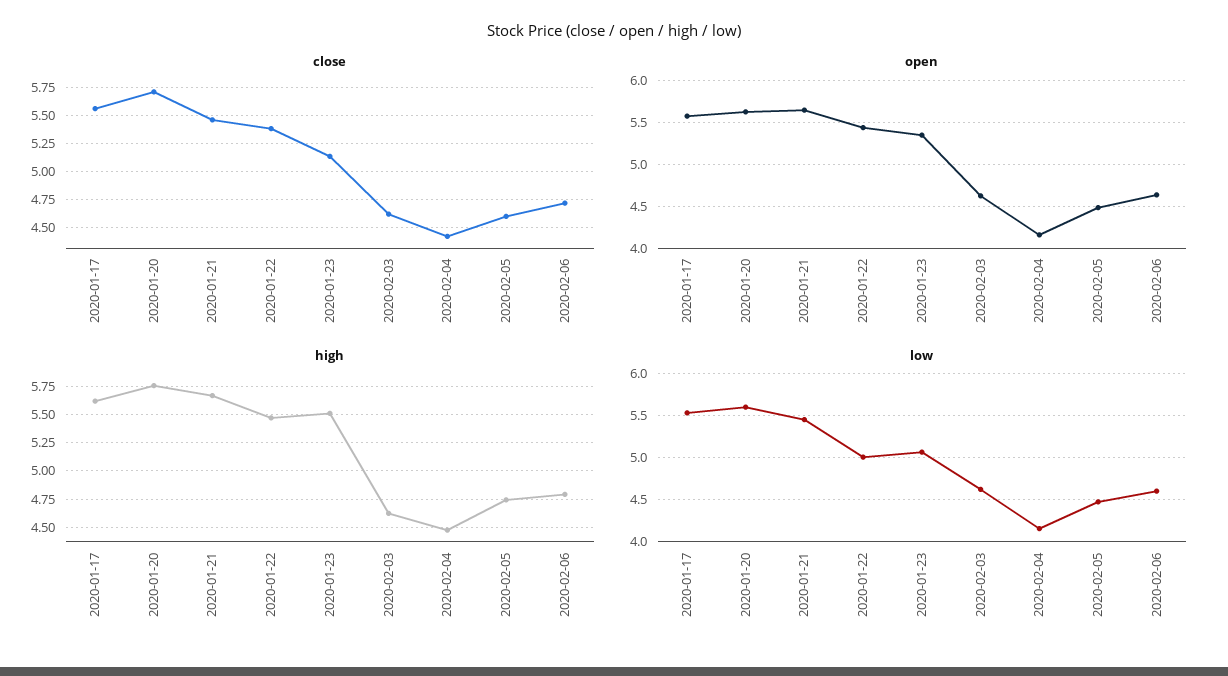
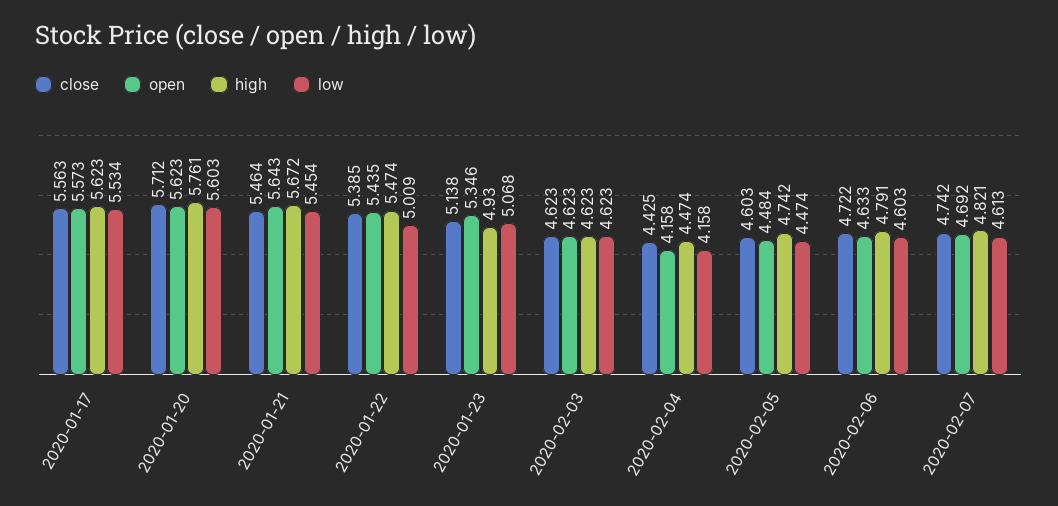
high, 2020-01-23: 5.5 -> 4.93
close, 2020-02-07: none -> 4.742
open, 2020-02-07: none -> 4.692
high, 2020-02-07: none -> 4.821
low, 2020-02-07: none -> 4.613

